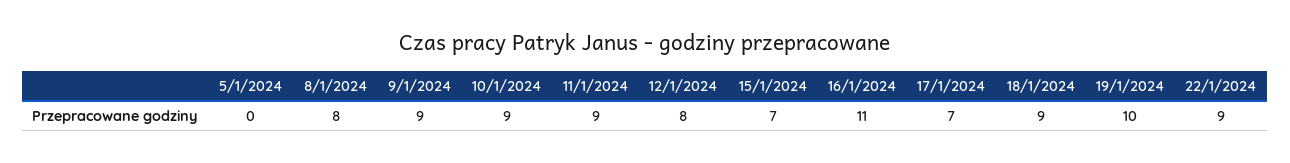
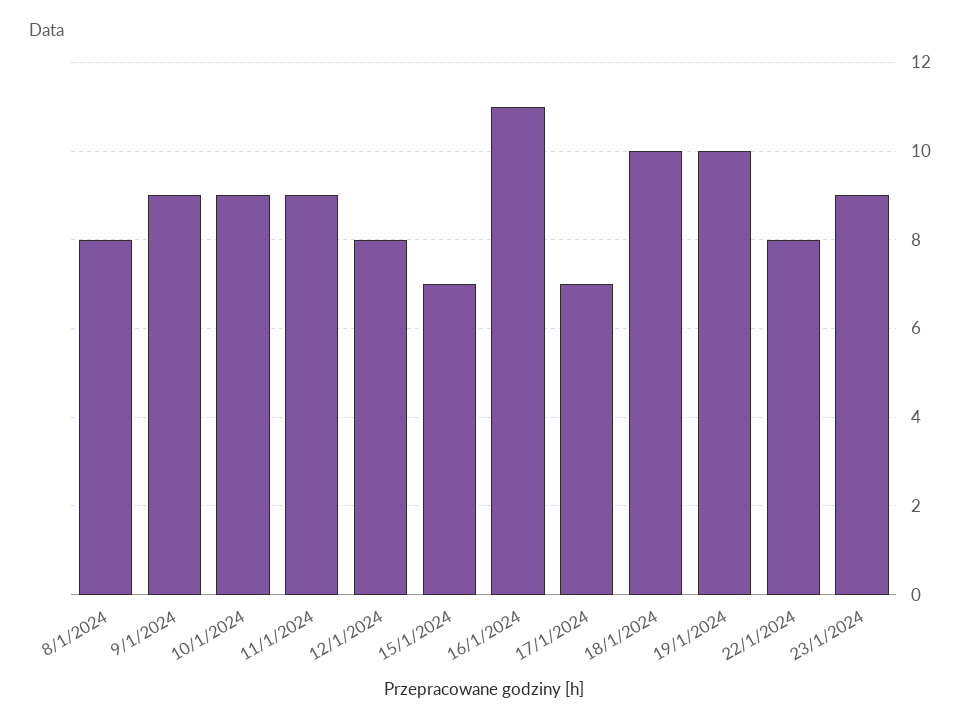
5/1/2024: 0 -> none
18/1/2024: 9 -> 10
22/1/2024: 9 -> 8
23/1/2024: none -> 9

